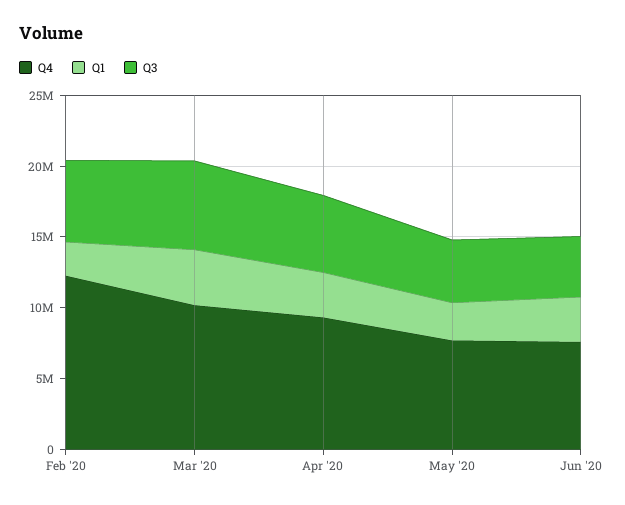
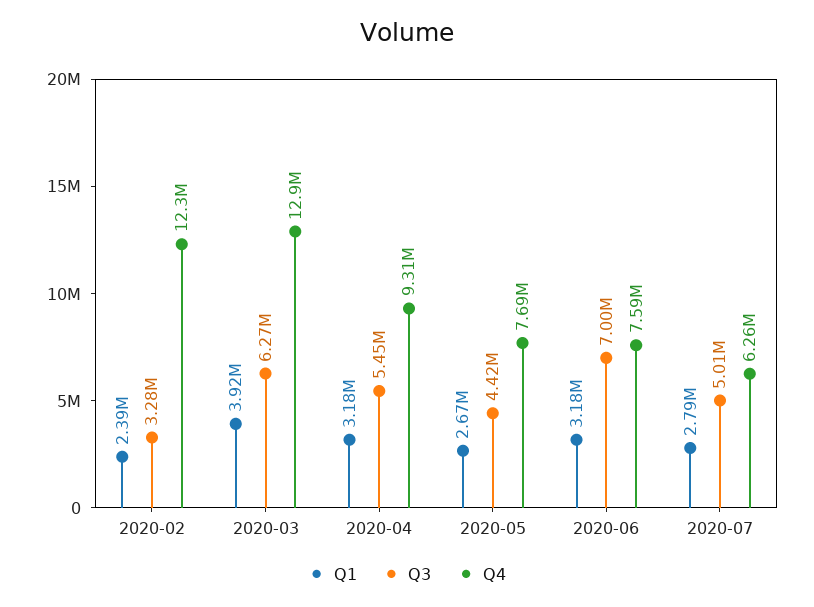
Q3, Feb '20: 6000000 -> 3280000
Q4, Mar '20: 10000000 -> 12900000
Q3, Jun '20: 4000000 -> 7000000
Q1, 2020-07: none -> 2790000
Q3, 2020-07: none -> 5010000
Q4, 2020-07: none -> 6260000

